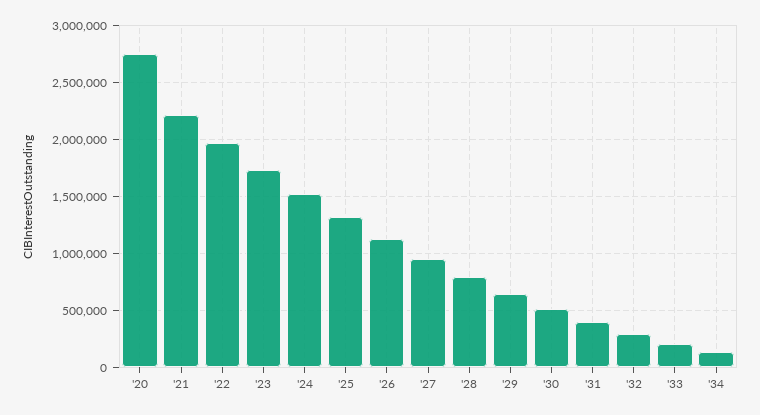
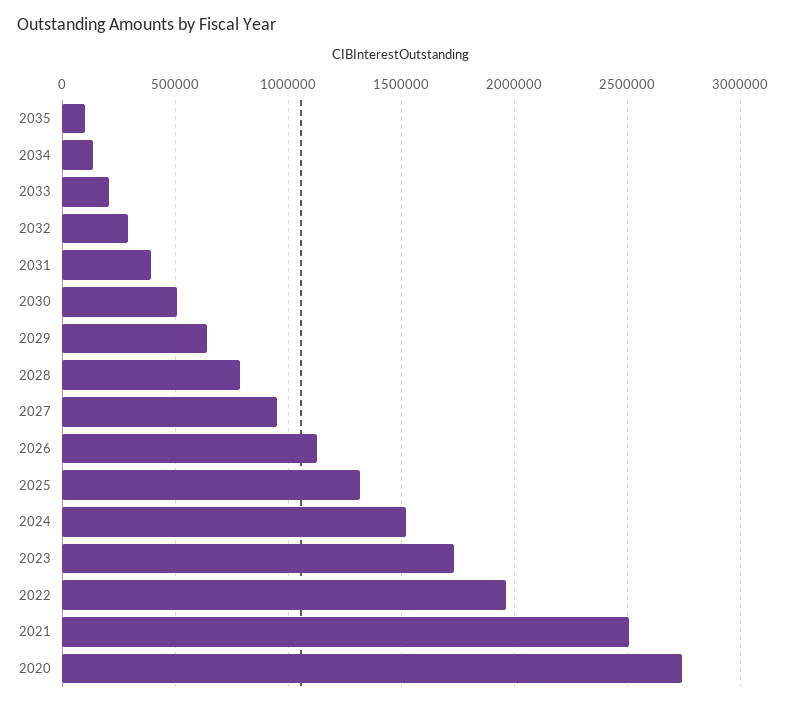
'21: 2200000 -> 2500000
2035: none -> 100000

